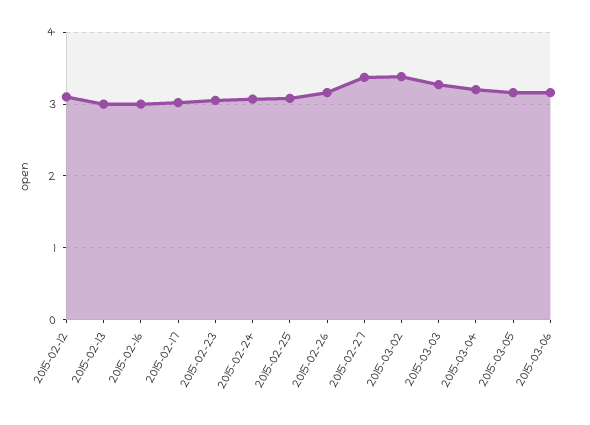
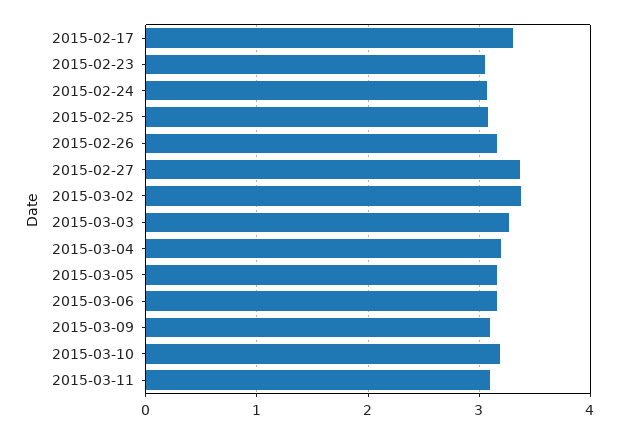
2015-02-12: 3.1 -> none
2015-02-13: 3 -> none
2015-02-16: 3 -> none
2015-02-17: 3 -> 3.3
2015-03-09: none -> 3.1
2015-03-10: none -> 3.2
2015-03-11: none -> 3.1

